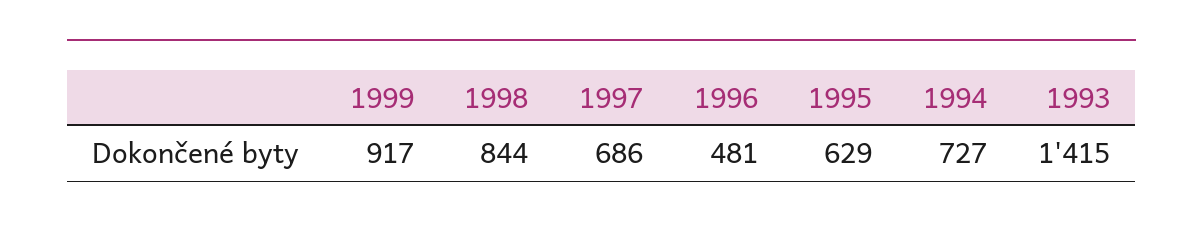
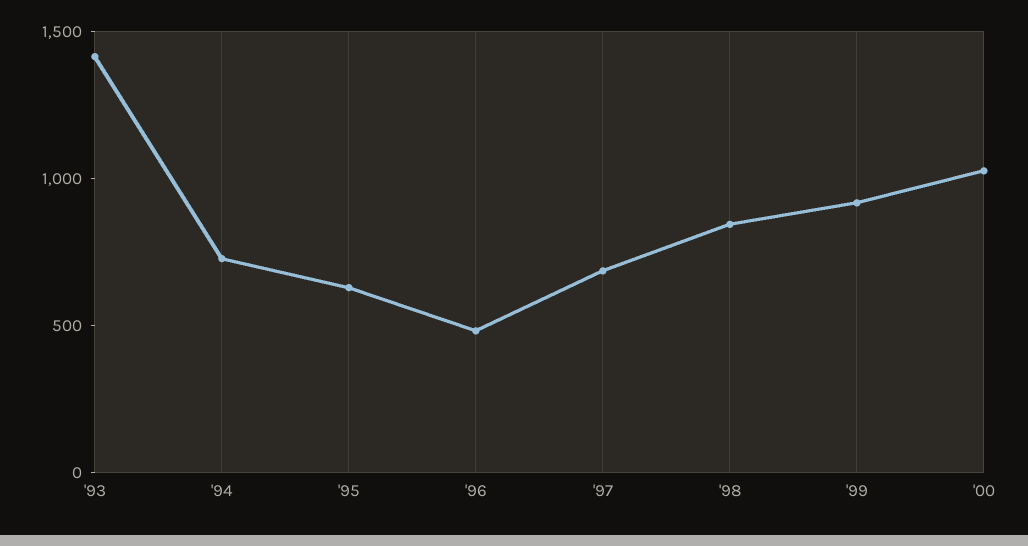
'00: none -> 1000

